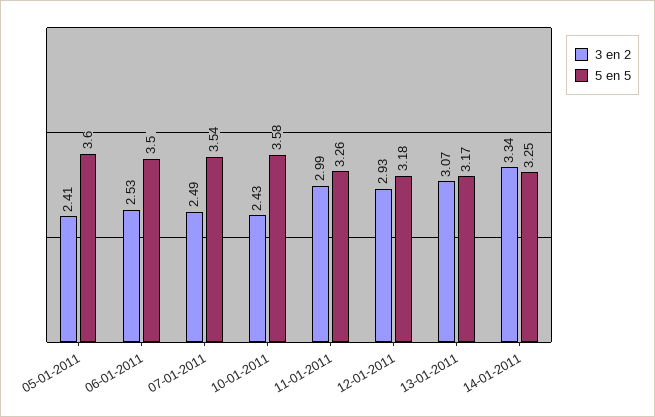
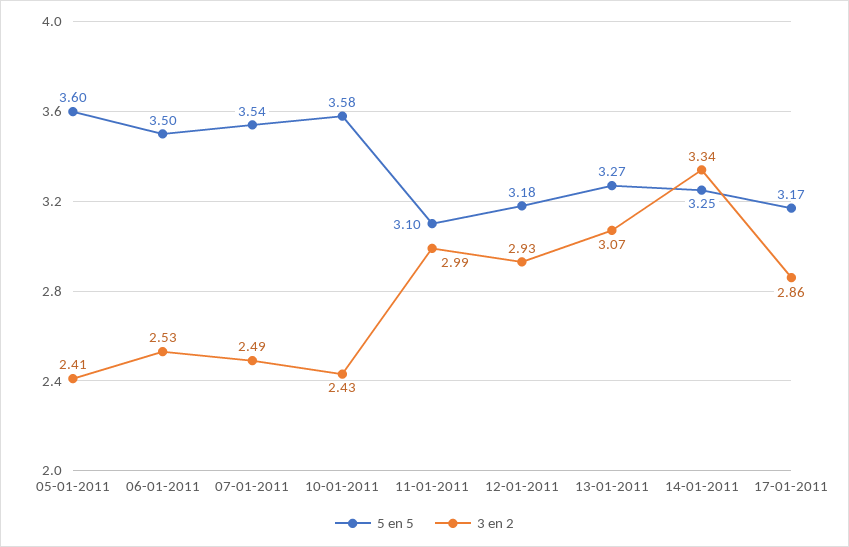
5 en 5, 11-01-2011: 3.26 -> 3.1
5 en 5, 13-01-2011: 3.17 -> 3.27
5 en 5, 17-01-2011: none -> 3.17
3 en 2, 17-01-2011: none -> 2.86

